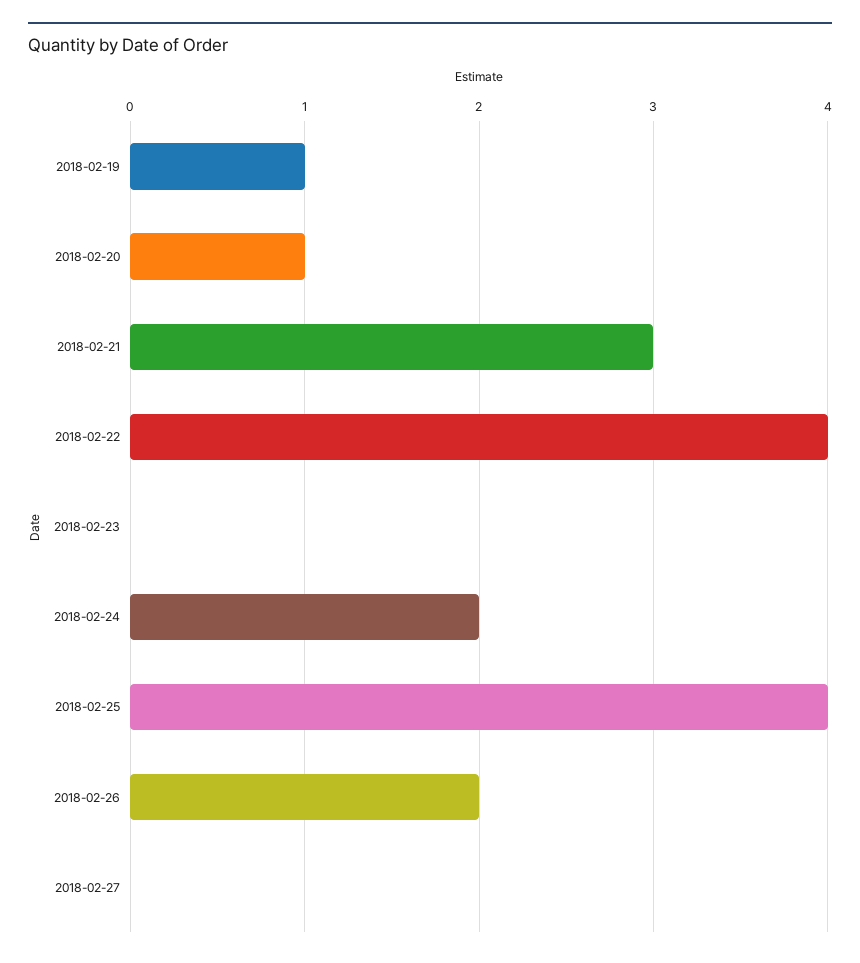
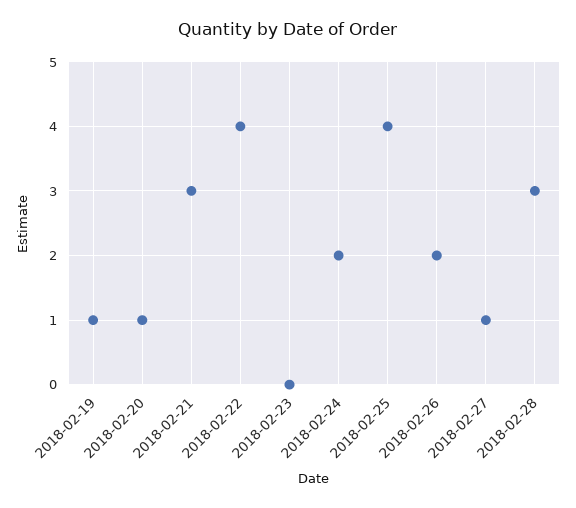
2018-02-27: 0 -> 1
2018-02-28: none -> 3

